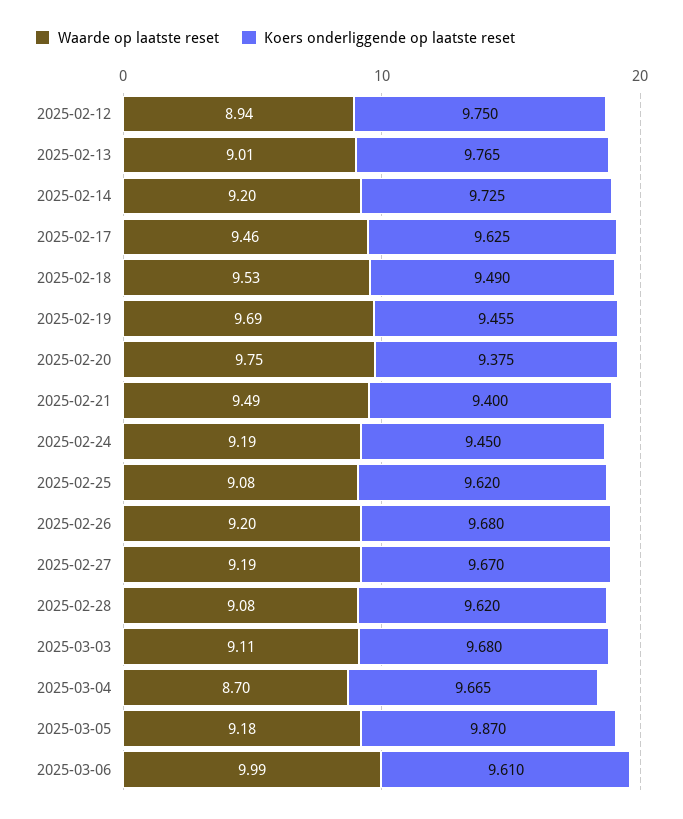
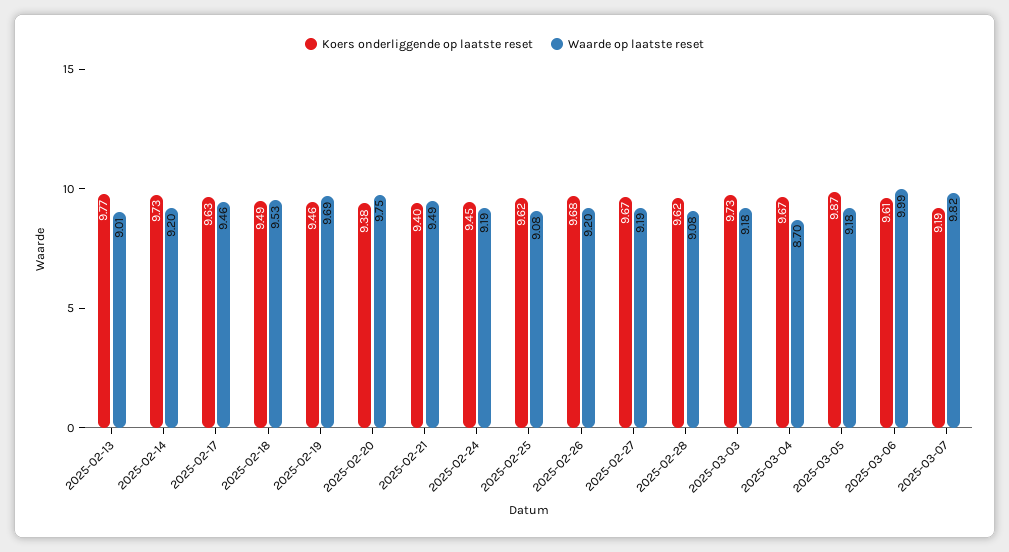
Waarde op laatste reset, 2025-02-12: 8.94 -> none
Koers onderliggende op laatste reset, 2025-02-12: 9.75 -> none
Waarde op laatste reset, 2025-03-03: 9.11 -> 9.18
Koers onderliggende op laatste reset, 2025-03-03: 9.68 -> 9.73
Koers onderliggende op laatste reset, 2025-03-07: none -> 9.19
Waarde op laatste reset, 2025-03-07: none -> 9.82

